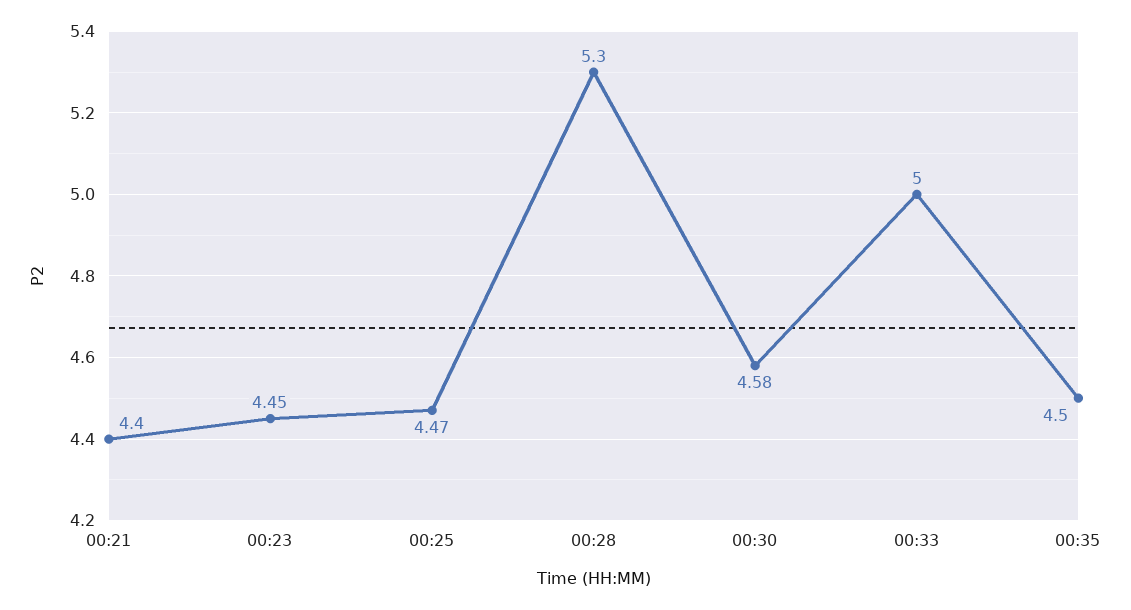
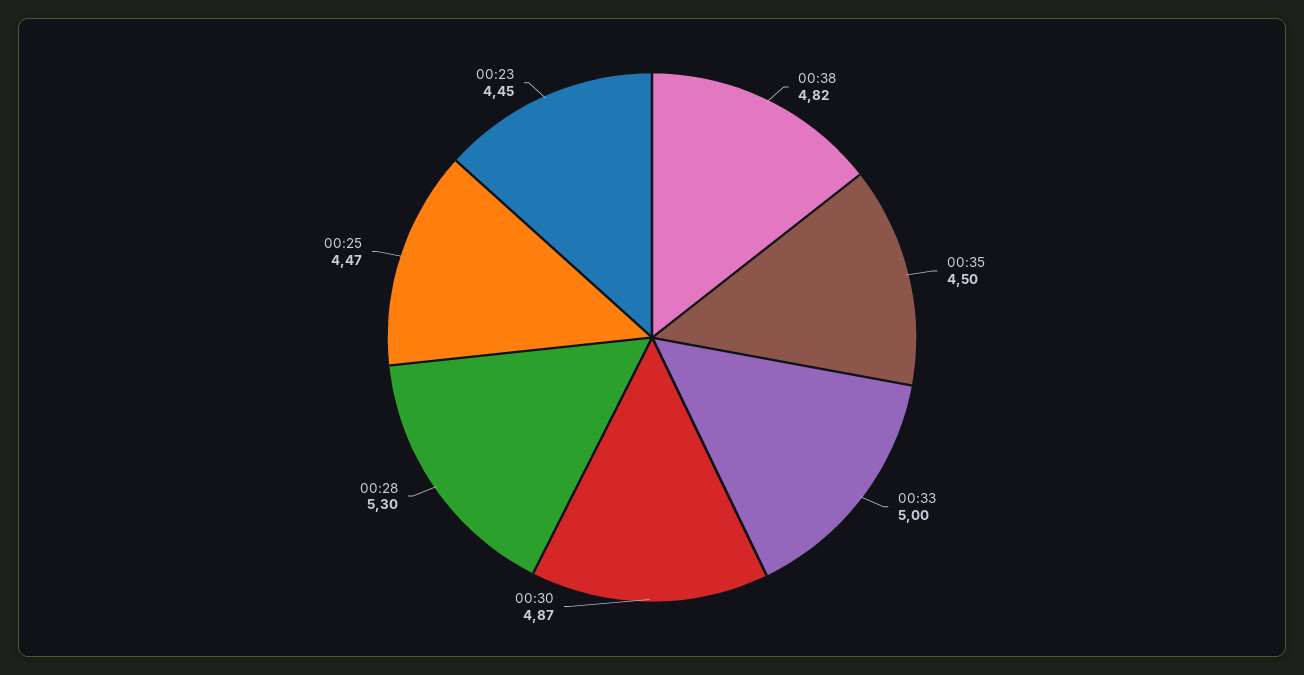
00:21: 4.4 -> none
00:30: 4.58 -> 4.87
00:38: none -> 4.82

